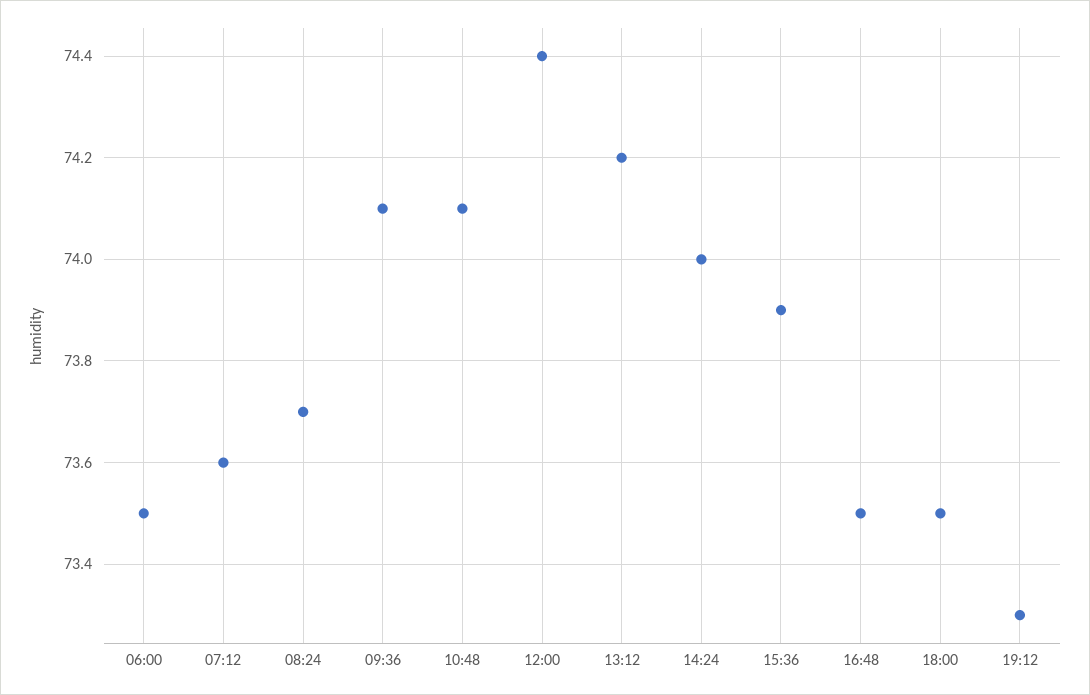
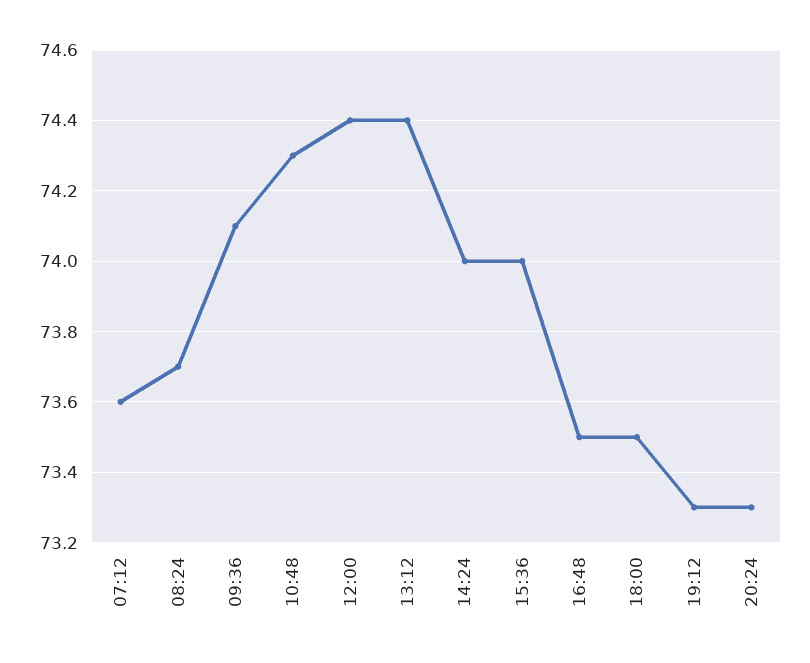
06:00: 73.5 -> none
10:48: 74.1 -> 74.3
13:12: 74.2 -> 74.4
15:36: 73.9 -> 74
20:24: none -> 73.3

